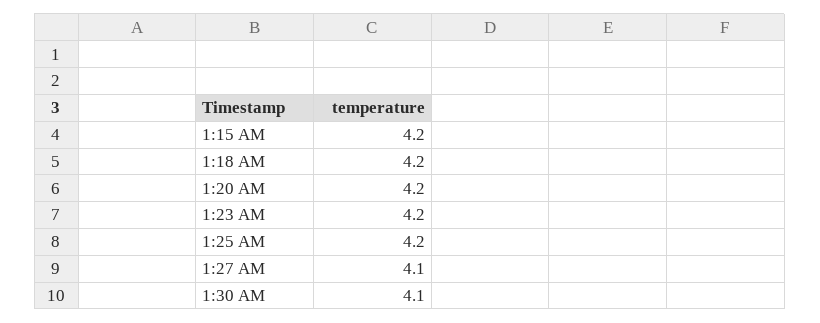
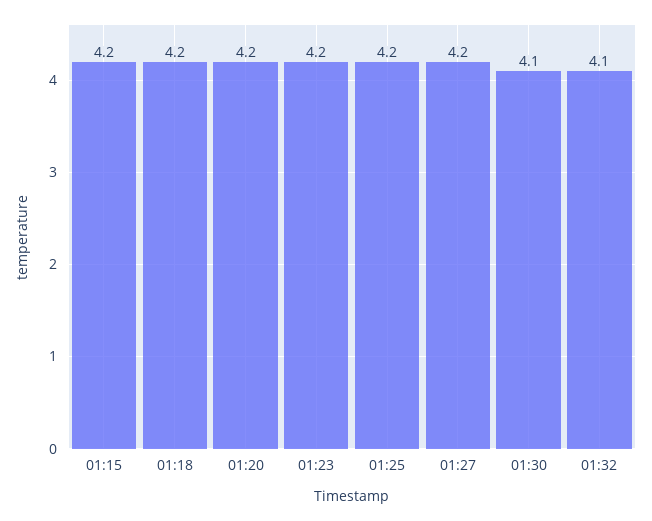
1:27 AM: 4.1 -> 4.2
01:32: none -> 4.1

